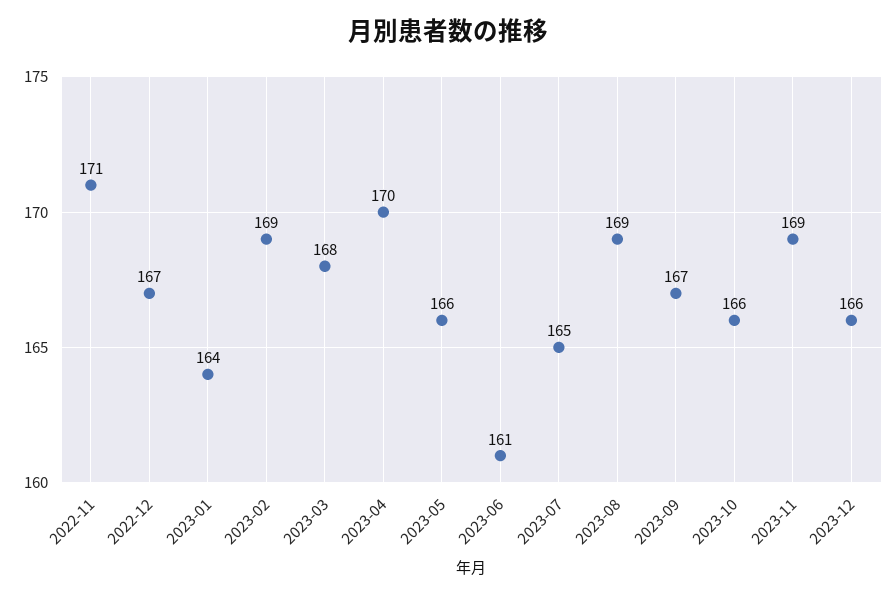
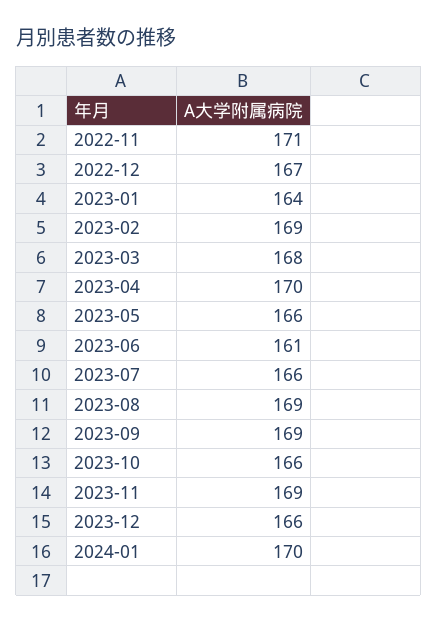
2023-07: 165 -> 166
2023-09: 167 -> 169
2024-01: none -> 170

